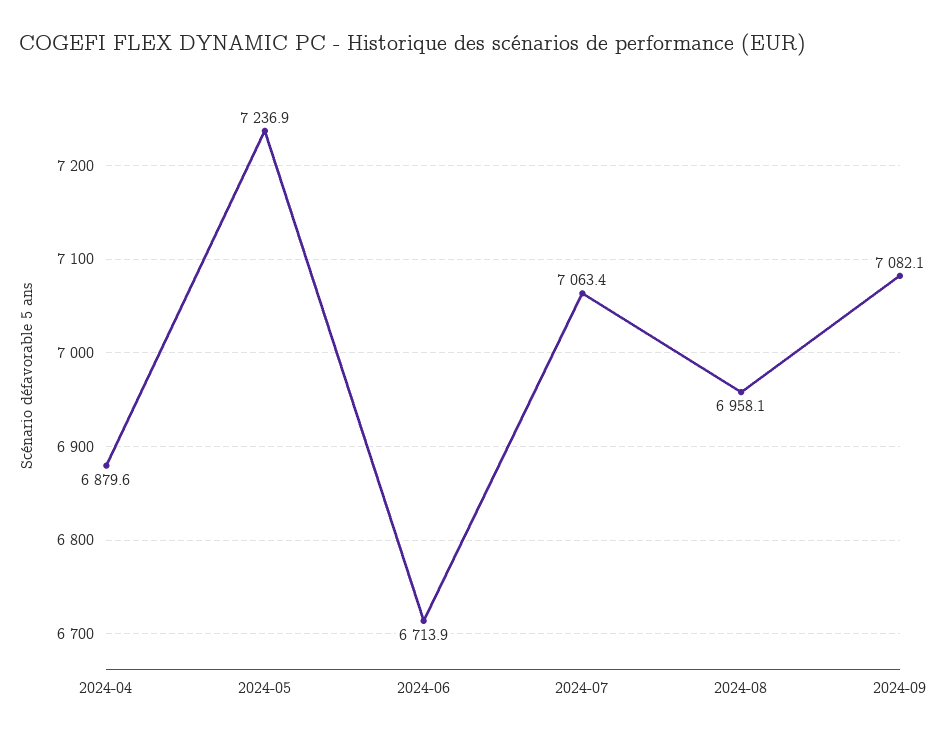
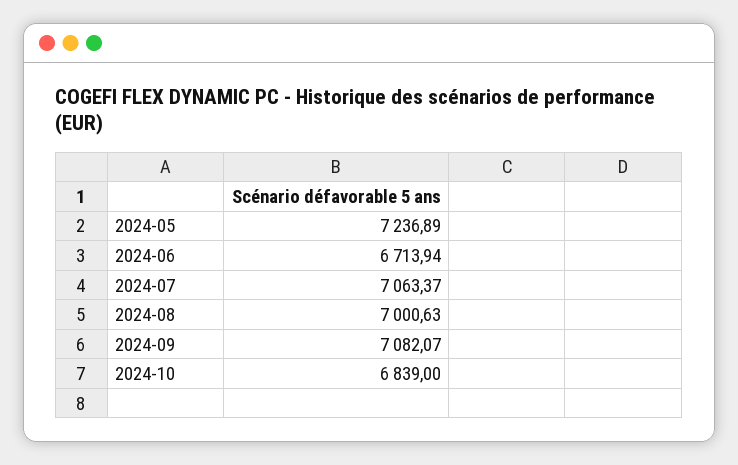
2024-04: 6879.6 -> none
2024-08: 6958.1 -> 7000.63
2024-10: none -> 6839

